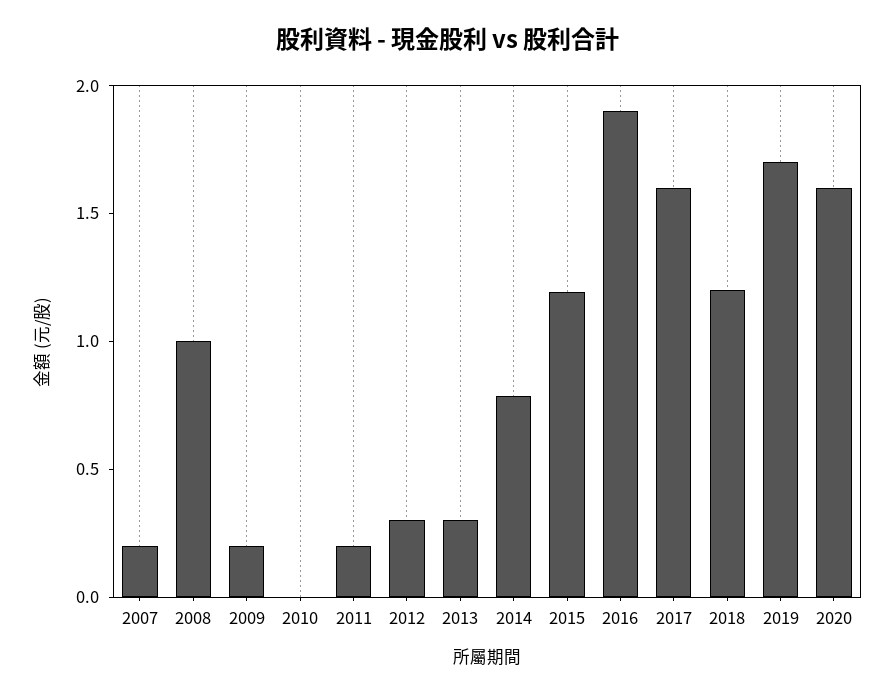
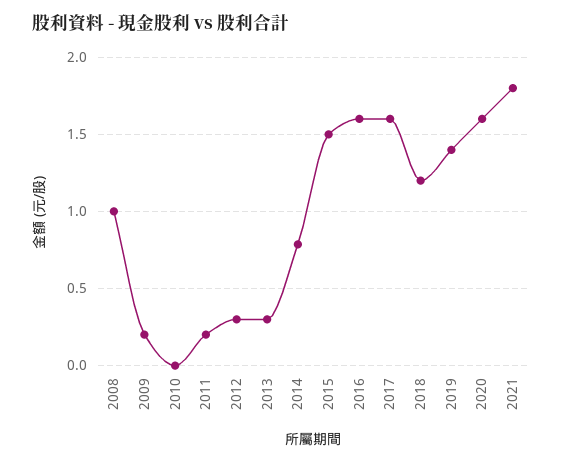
2007: 0.2 -> none
2015: 1.2 -> 1.5
2016: 1.9 -> 1.6
2019: 1.7 -> 1.4
2021: none -> 1.8

